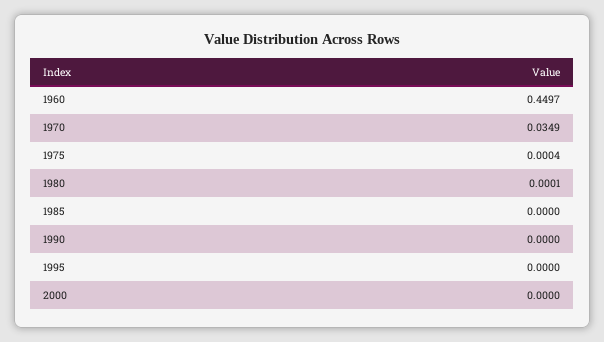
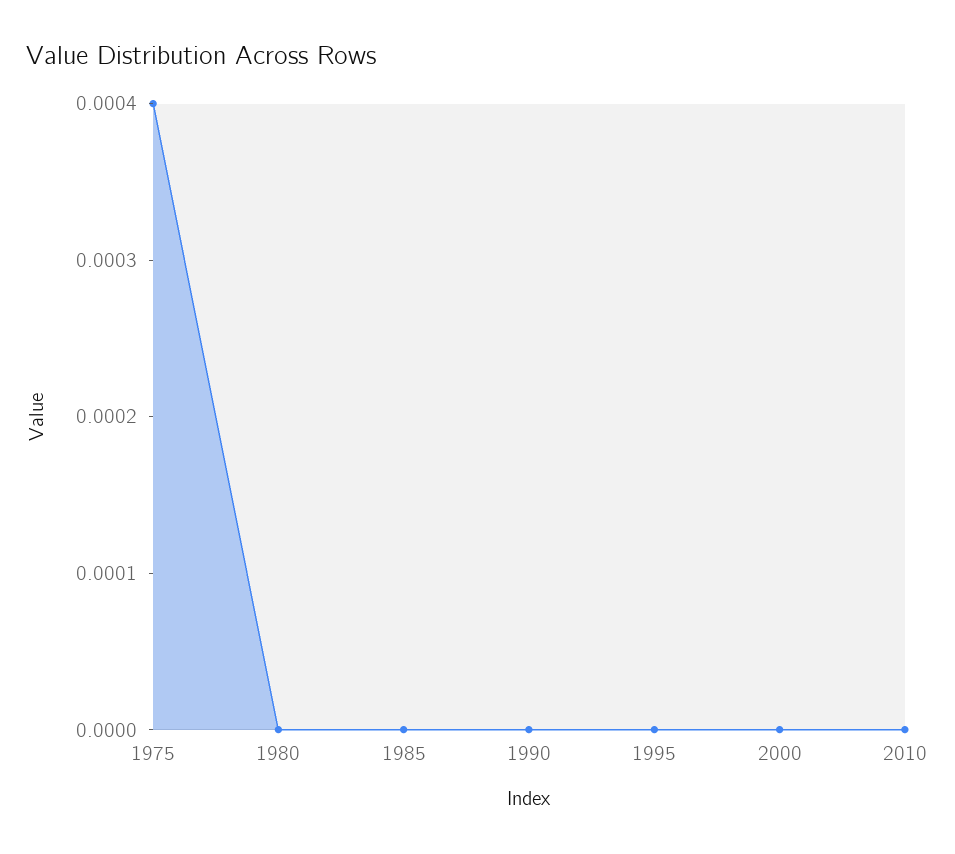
1960: 0.4497 -> none
1970: 0.0349 -> none
1980: 0.0001 -> 0
2010: none -> 0

